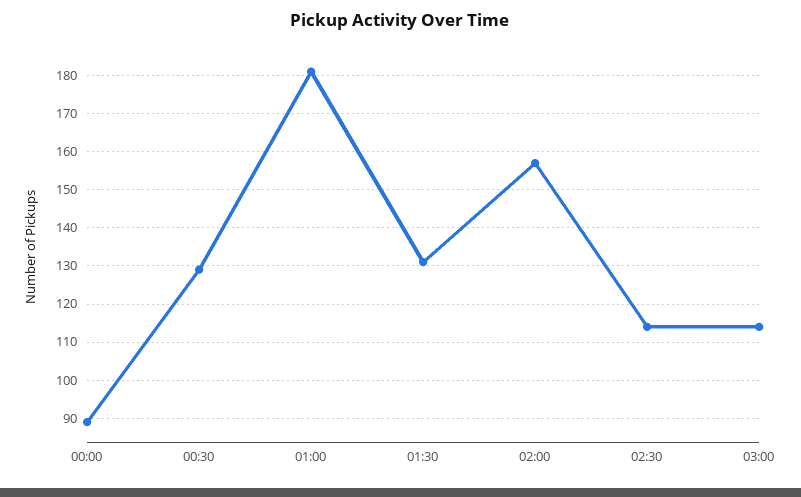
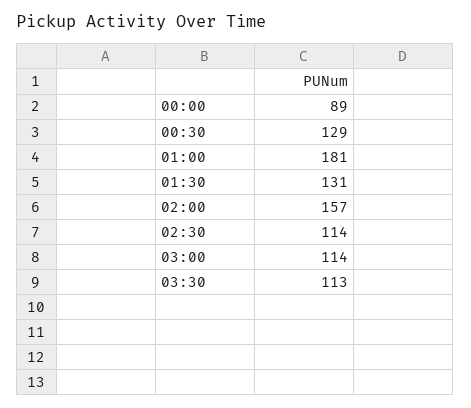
03:30: none -> 113

